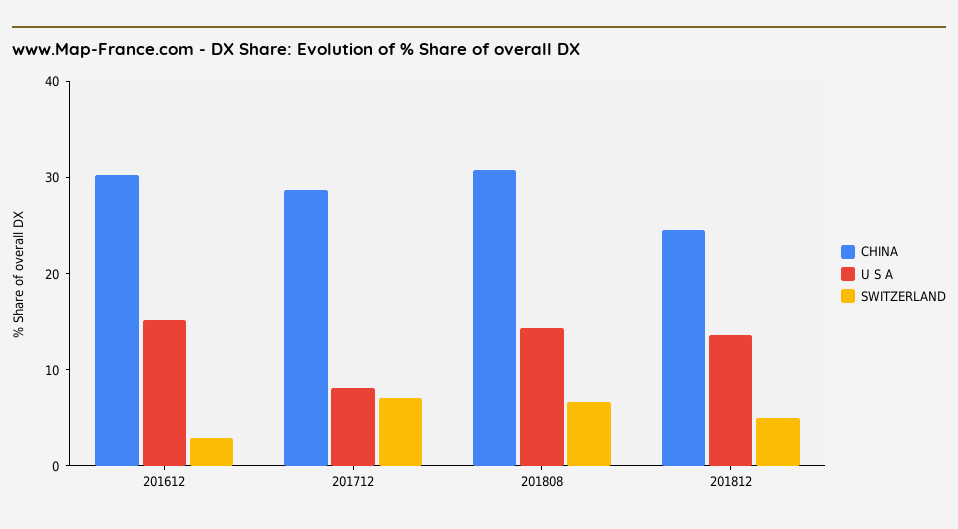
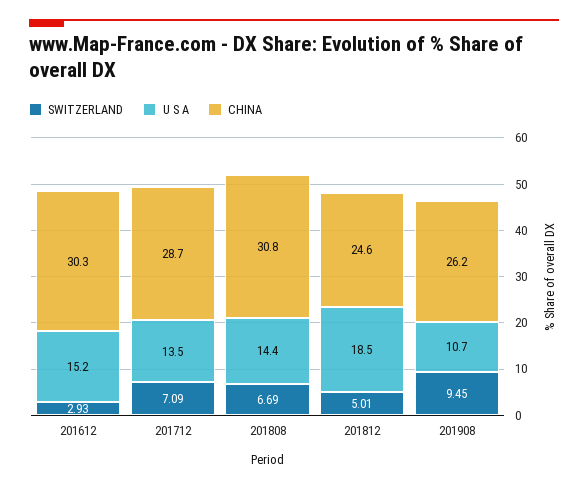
U S A, 201712: 8 -> 13.5
U S A, 201812: 14 -> 18.5
SWITZERLAND, 201908: none -> 9.45
U S A, 201908: none -> 10.7
CHINA, 201908: none -> 26.2

